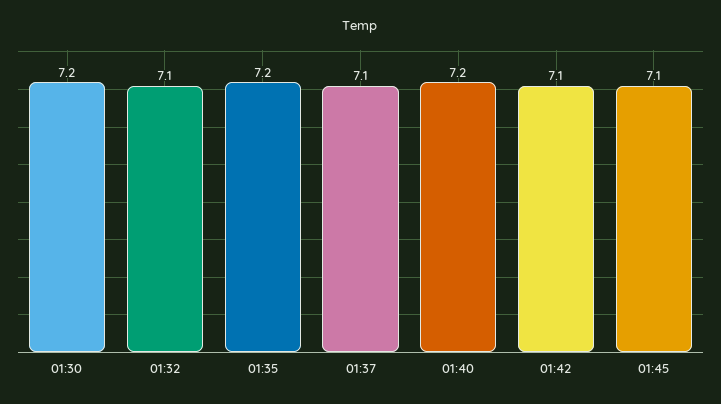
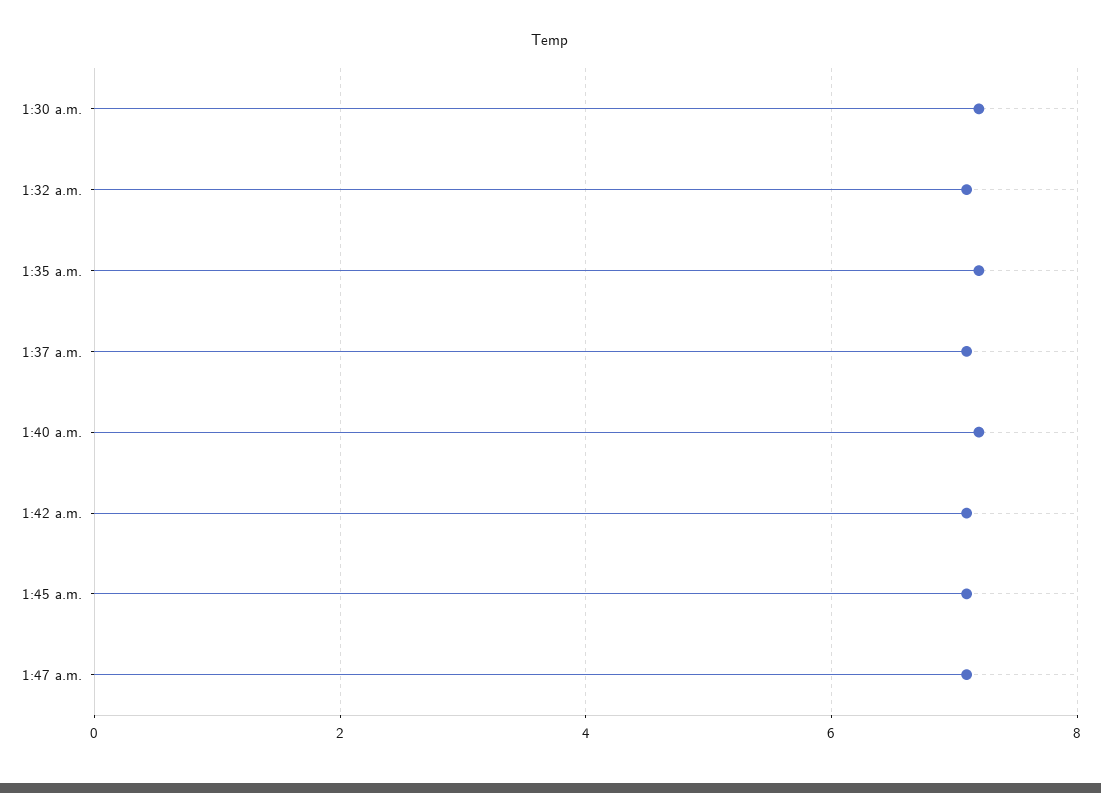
1:47 a.m.: none -> 7

